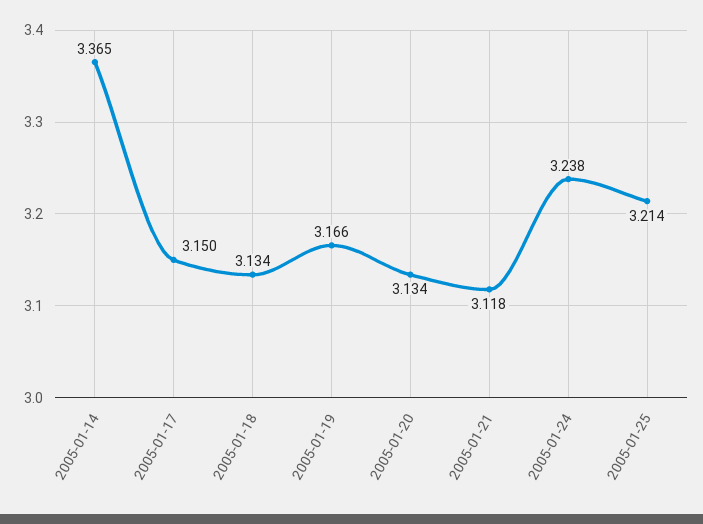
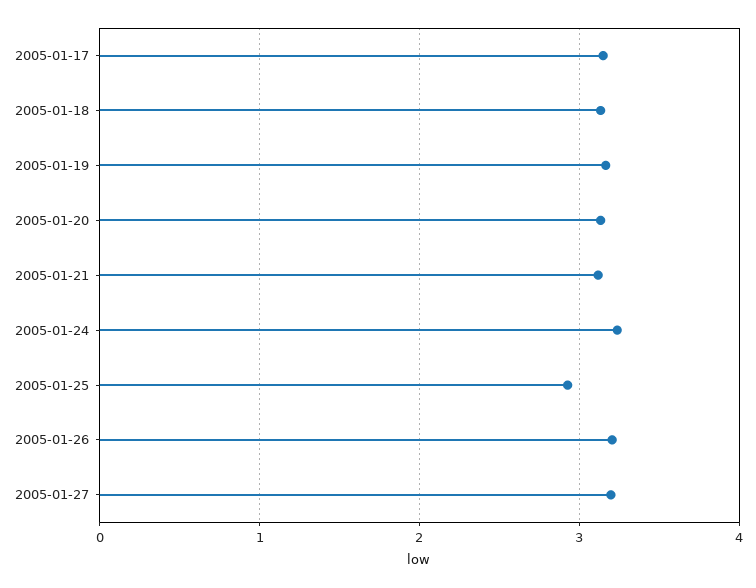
2005-01-14: 3.365 -> none
2005-01-25: 3.214 -> 2.9
2005-01-26: none -> 3.2
2005-01-27: none -> 3.2

